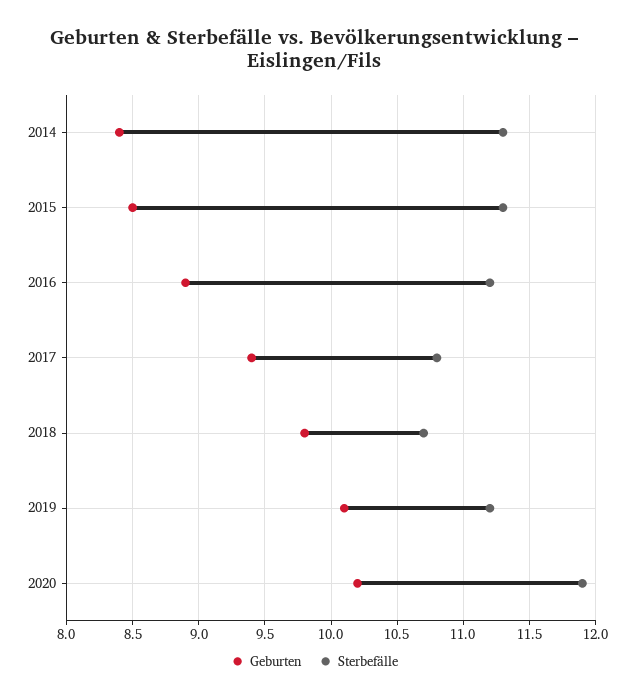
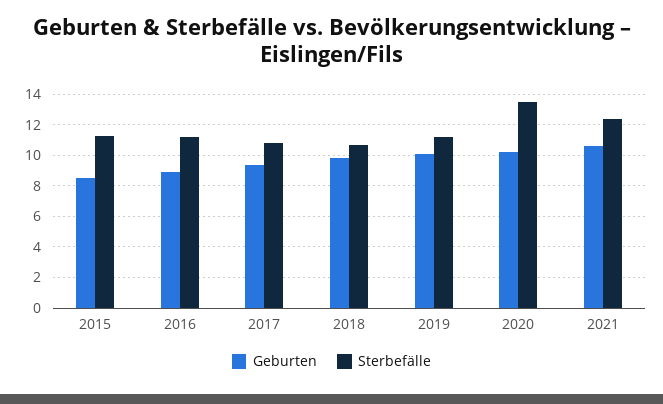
Geburten, 2014: 8.4 -> none
Sterbefälle, 2014: 11.3 -> none
Sterbefälle, 2020: 11.9 -> 13.5
Geburten, 2021: none -> 10.5
Sterbefälle, 2021: none -> 12.5

